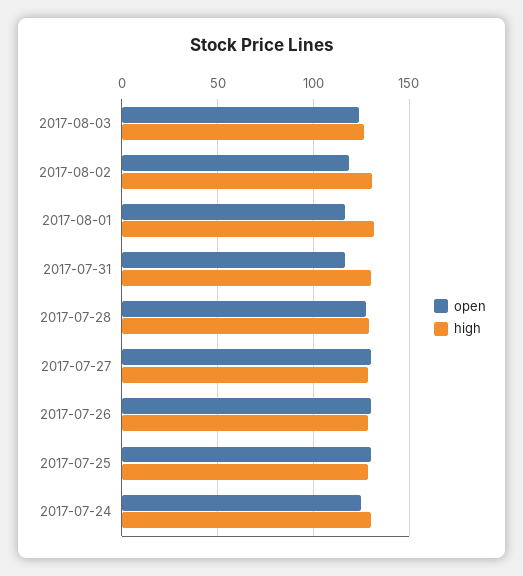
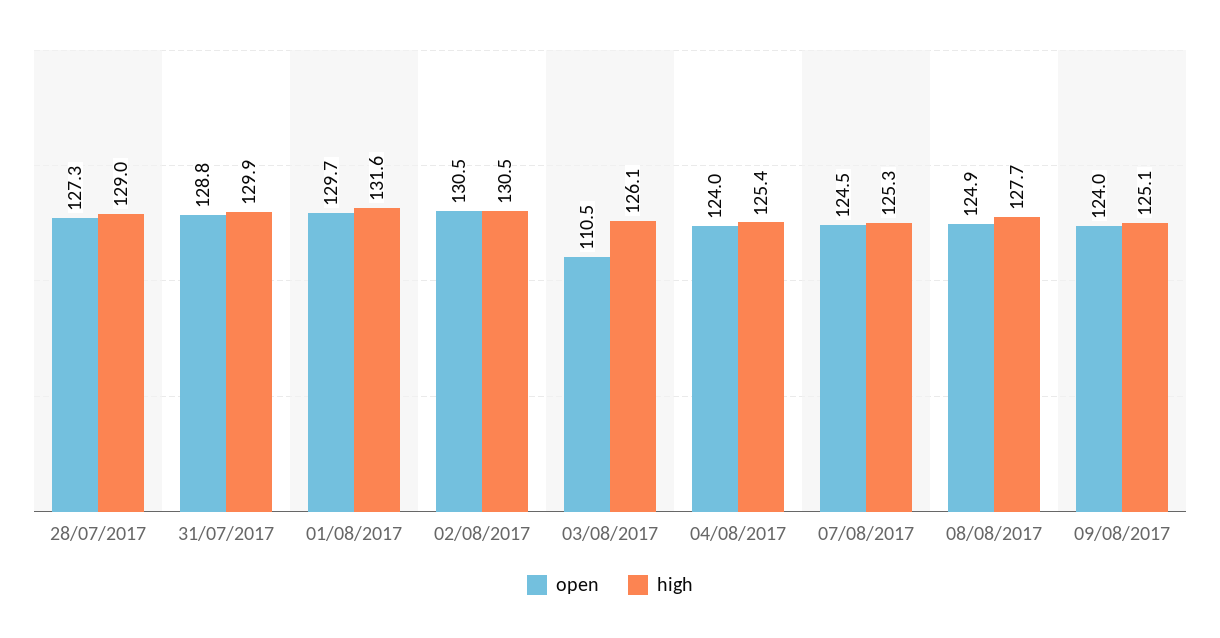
open, 2017-08-03: 125 -> 110.5
open, 2017-08-02: 120 -> 130.5
open, 2017-08-01: 115 -> 129.7
open, 2017-07-31: 115 -> 128.8
open, 2017-07-27: 130 -> none
high, 2017-07-27: 130 -> none
open, 2017-07-26: 130 -> none
high, 2017-07-26: 130 -> none
open, 2017-07-25: 130 -> none
high, 2017-07-25: 130 -> none
open, 2017-07-24: 125 -> none
high, 2017-07-24: 130 -> none
open, 04/08/2017: none -> 124
high, 04/08/2017: none -> 125.4
open, 07/08/2017: none -> 124.5
high, 07/08/2017: none -> 125.3
open, 08/08/2017: none -> 124.9
high, 08/08/2017: none -> 127.7
open, 09/08/2017: none -> 124
high, 09/08/2017: none -> 125.1

